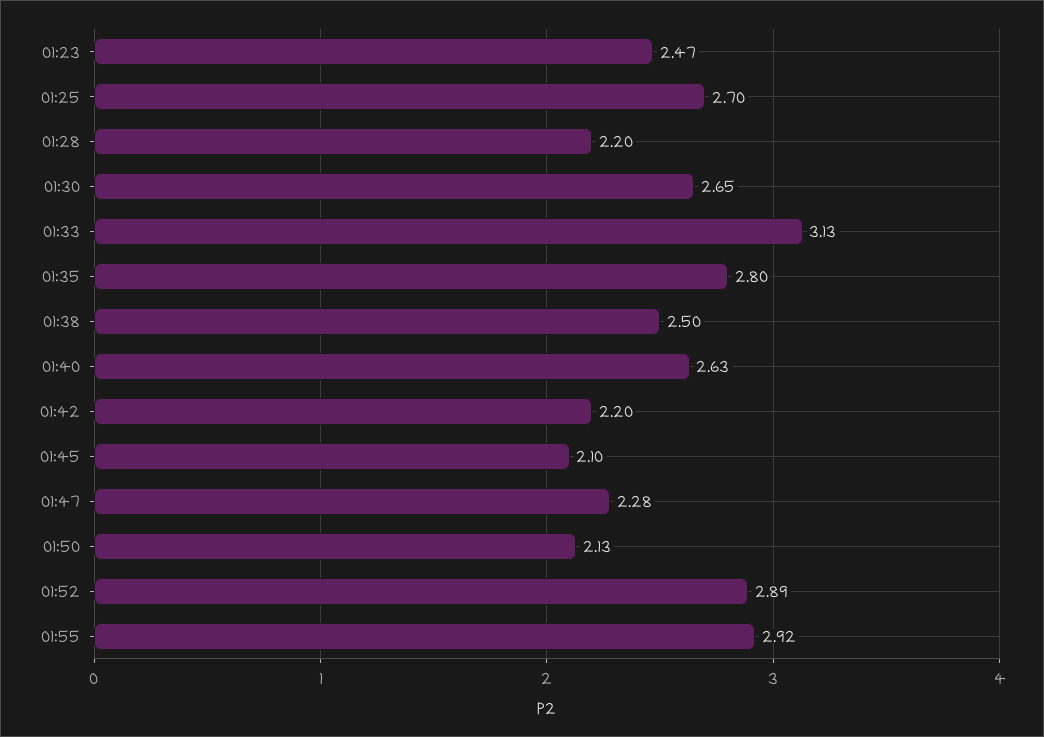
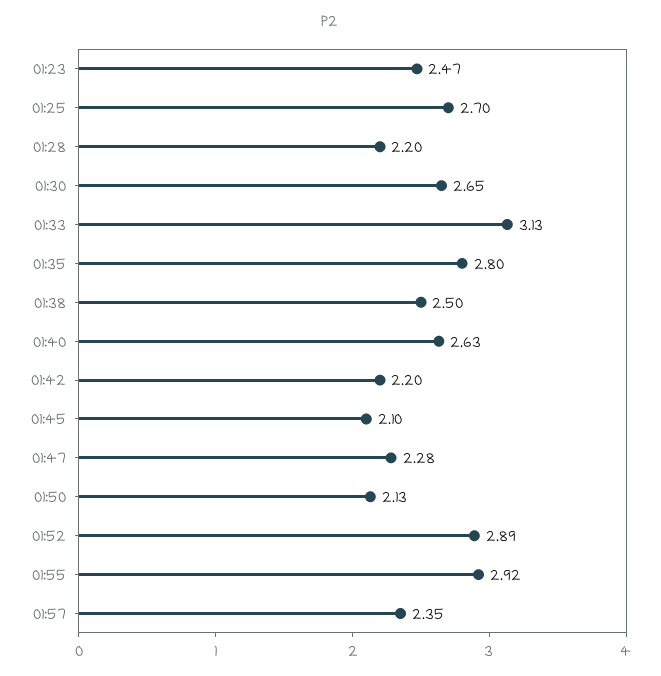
01:57: none -> 2.35

